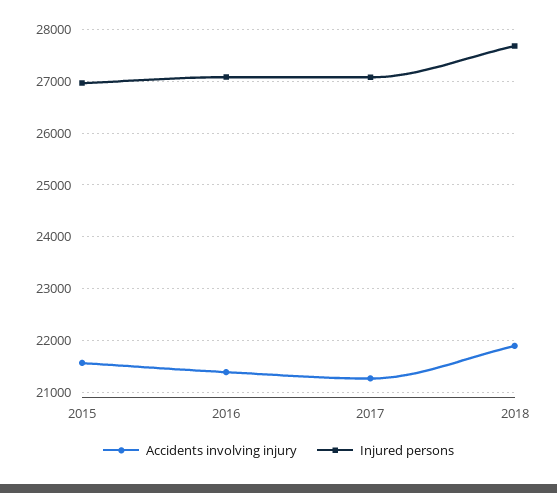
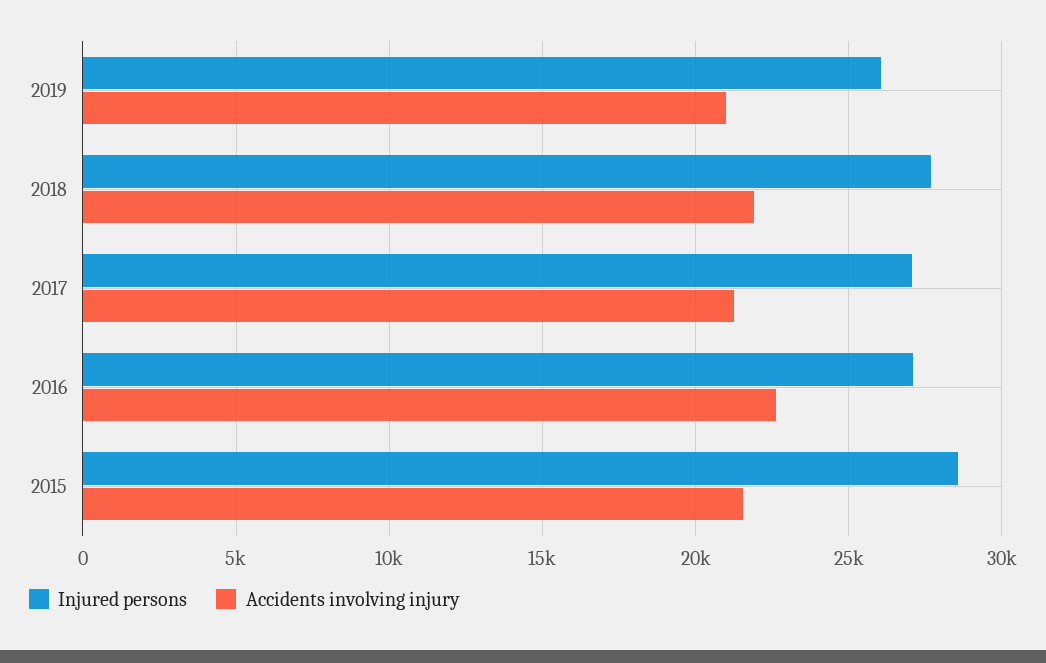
Injured persons, 2015: 27000 -> 28500
Accidents involving injury, 2016: 21400 -> 22500
Injured persons, 2019: none -> 26000
Accidents involving injury, 2019: none -> 21000

